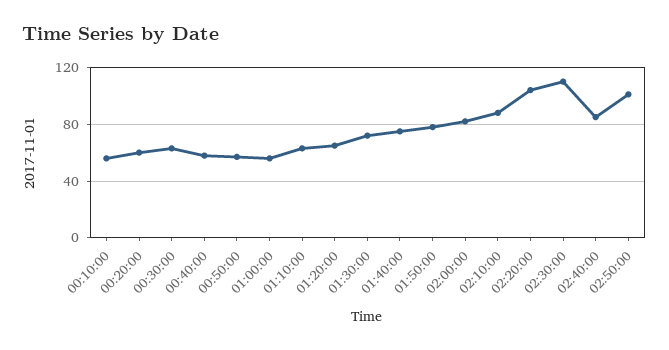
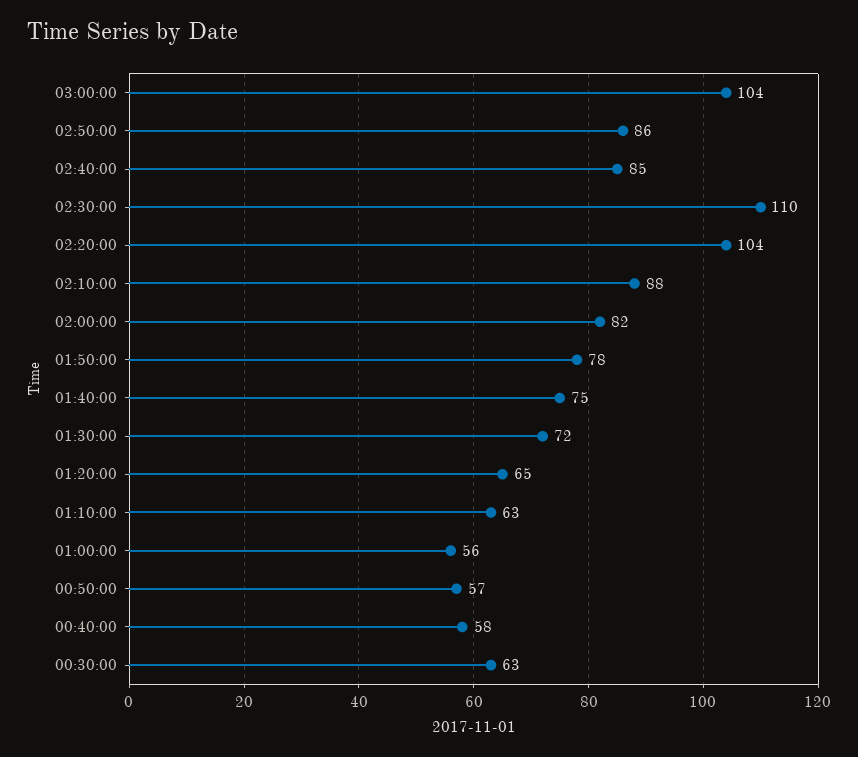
00:10:00: 55 -> none
00:20:00: 60 -> none
02:50:00: 100 -> 86
03:00:00: none -> 104

